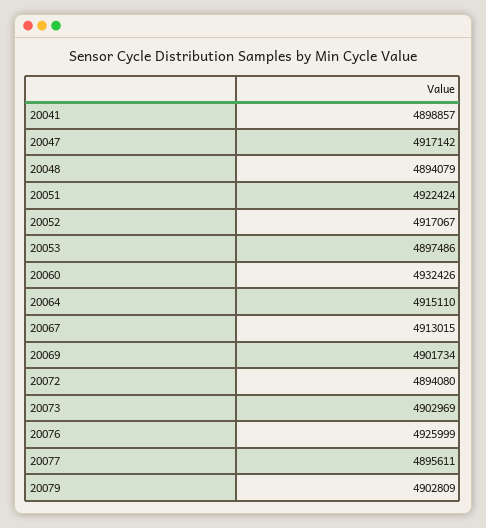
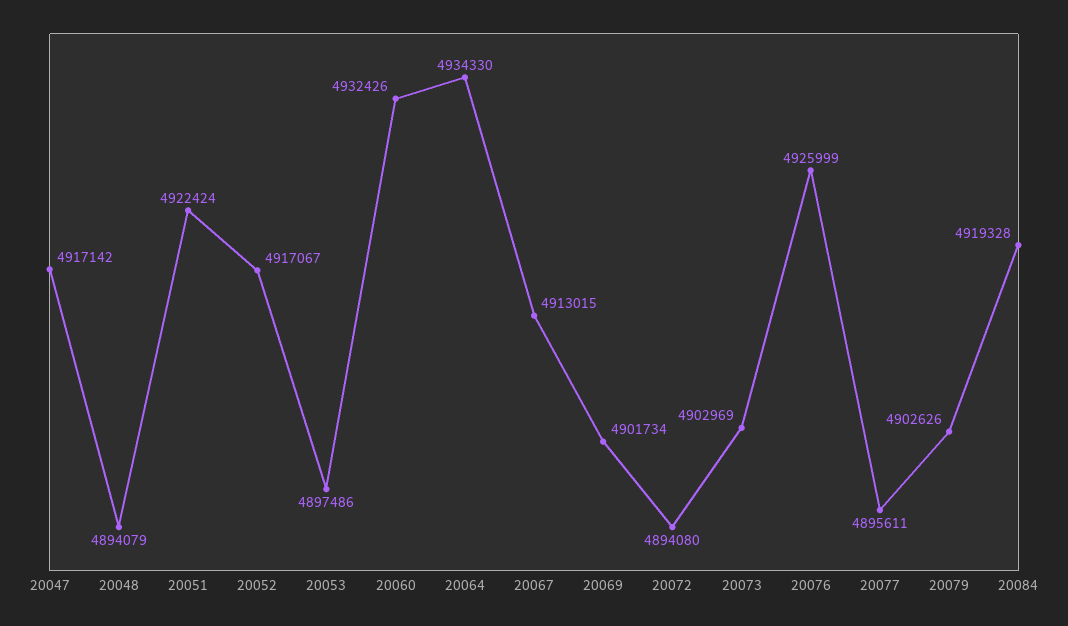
20041: 4898857 -> none
20064: 4915110 -> 4934330
20079: 4902809 -> 4902626
20084: none -> 4919328

